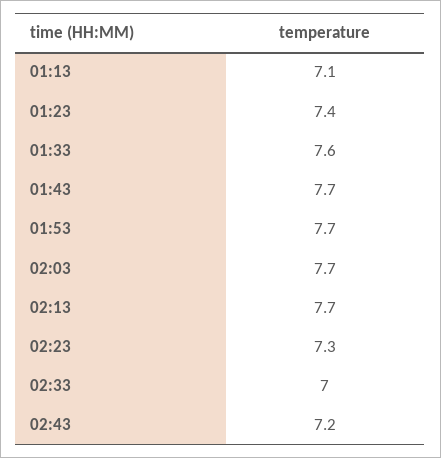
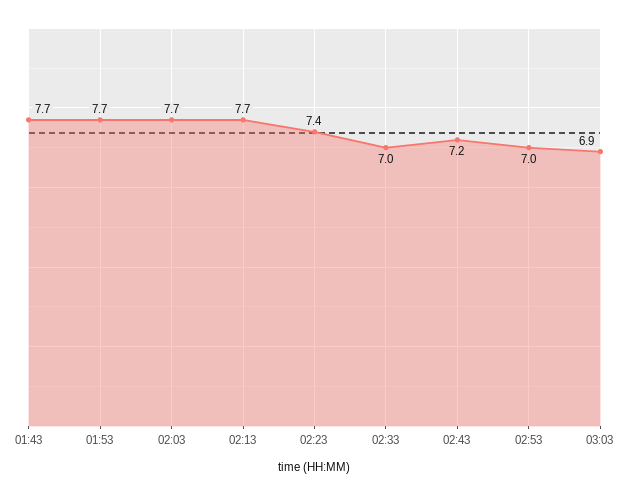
01:13: 7.1 -> none
01:23: 7.4 -> none
01:33: 7.6 -> none
02:23: 7.3 -> 7.4
02:53: none -> 7
03:03: none -> 6.9

